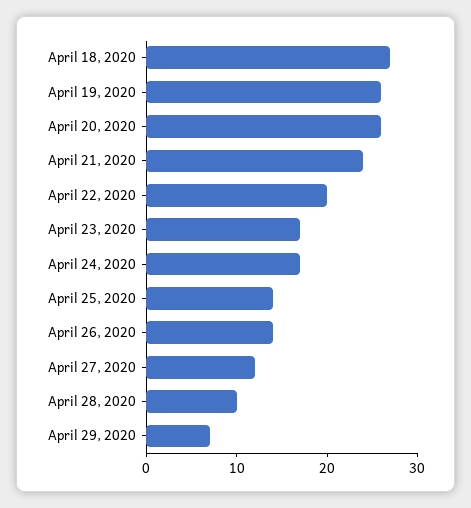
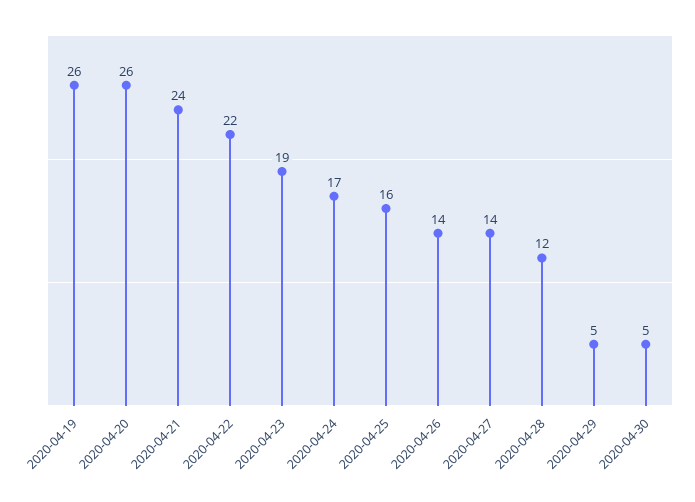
April 18, 2020: 27 -> none
April 22, 2020: 20 -> 22
April 23, 2020: 17 -> 19
April 25, 2020: 14 -> 16
April 27, 2020: 12 -> 14
April 28, 2020: 10 -> 12
April 29, 2020: 7 -> 5
2020-04-30: none -> 5

